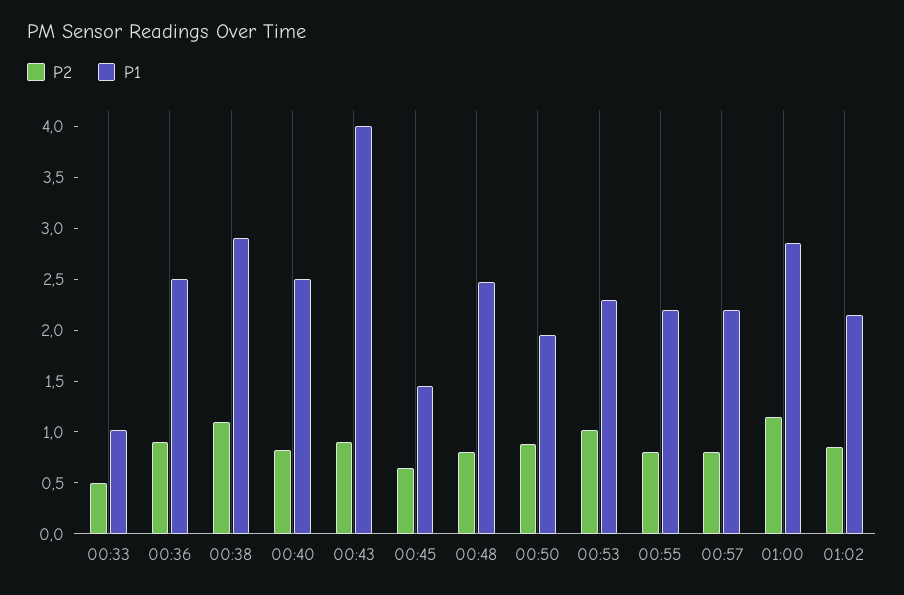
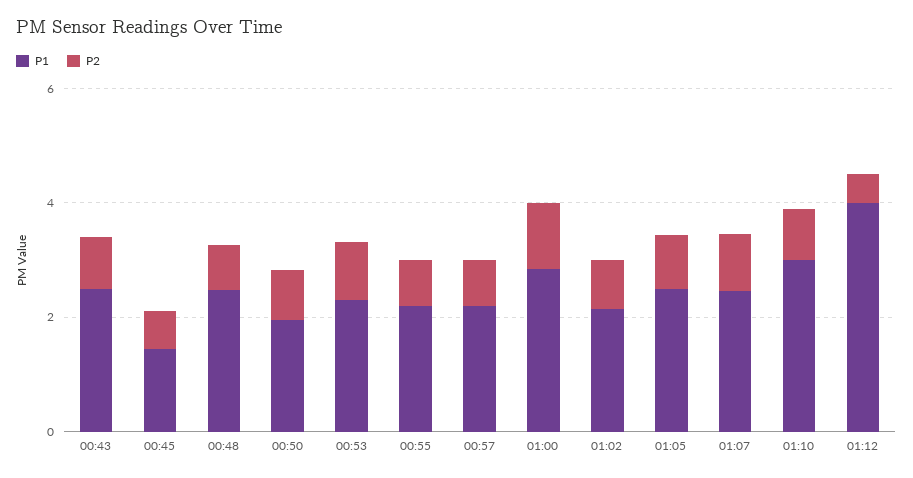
P2, 00:33: 0.5 -> none
P1, 00:33: 1 -> none
P2, 00:36: 0.9 -> none
P1, 00:36: 2.5 -> none
P2, 00:38: 1.1 -> none
P1, 00:38: 2.9 -> none
P2, 00:40: 0.8 -> none
P1, 00:40: 2.5 -> none
P1, 00:43: 4 -> 2.5
P1, 01:05: none -> 2.5
P2, 01:05: none -> 1
P1, 01:07: none -> 2.5
P2, 01:07: none -> 1
P1, 01:10: none -> 3
P2, 01:10: none -> 1
P1, 01:12: none -> 4
P2, 01:12: none -> 0.5

